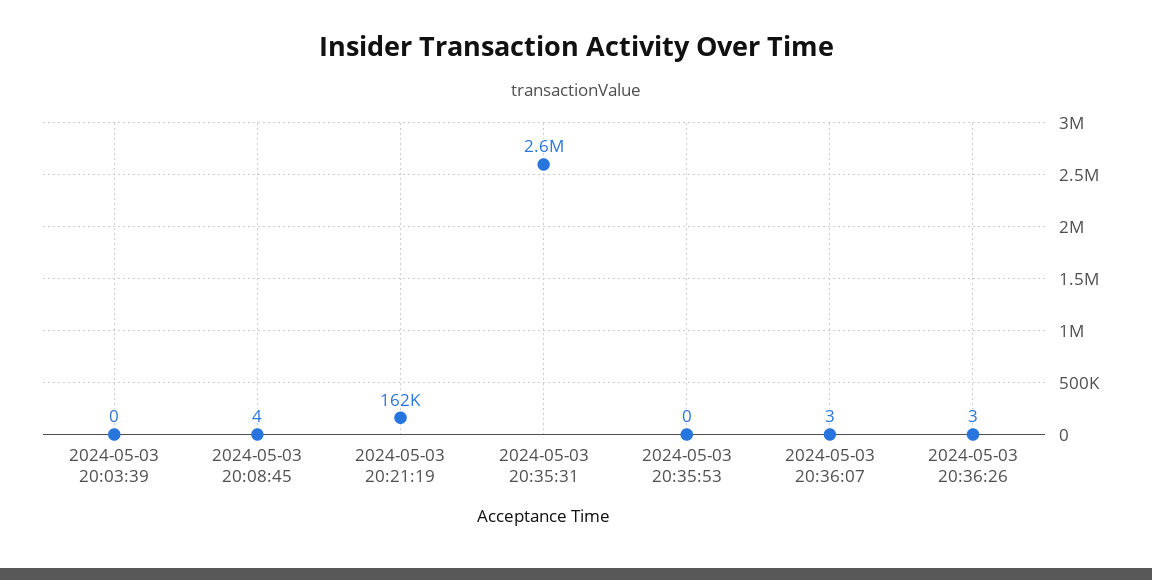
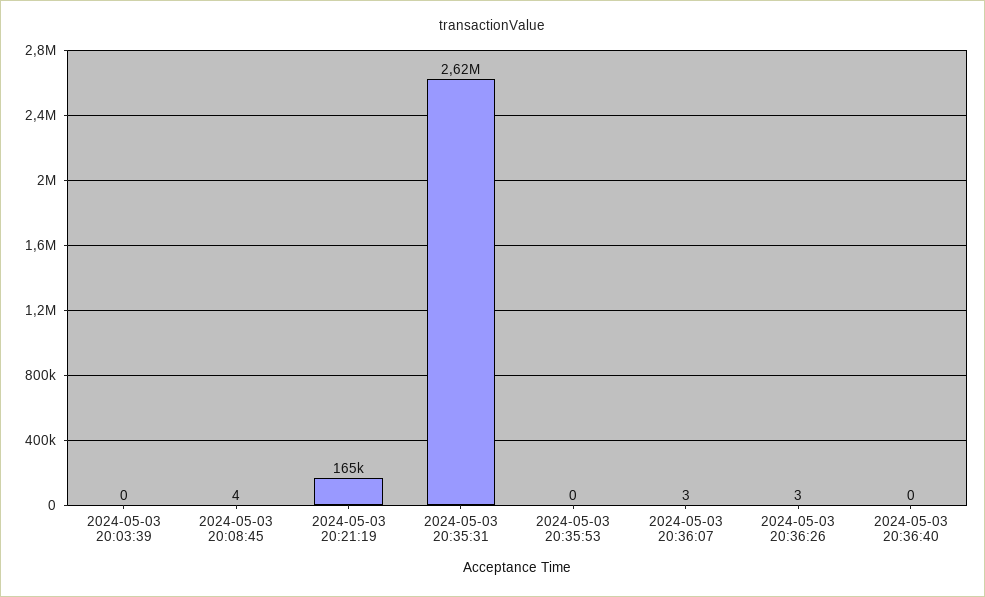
2024-05-03 20:21:19: 162000 -> 165000
2024-05-03 20:36:40: none -> 0

